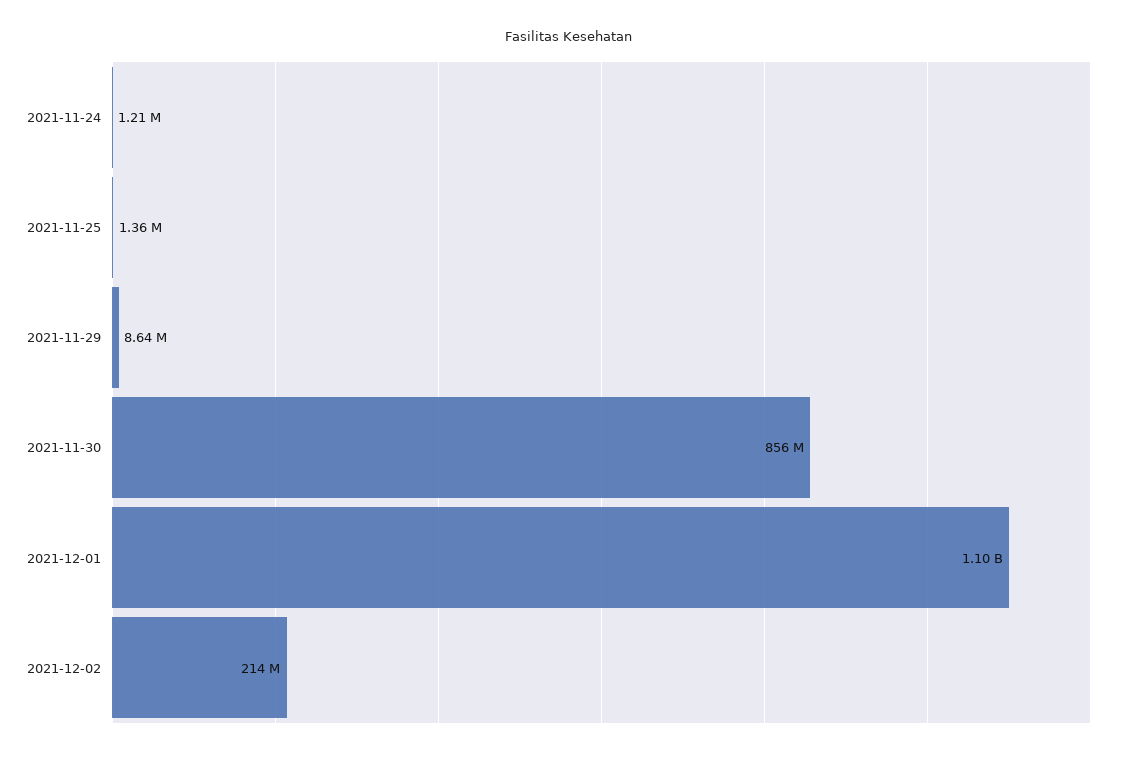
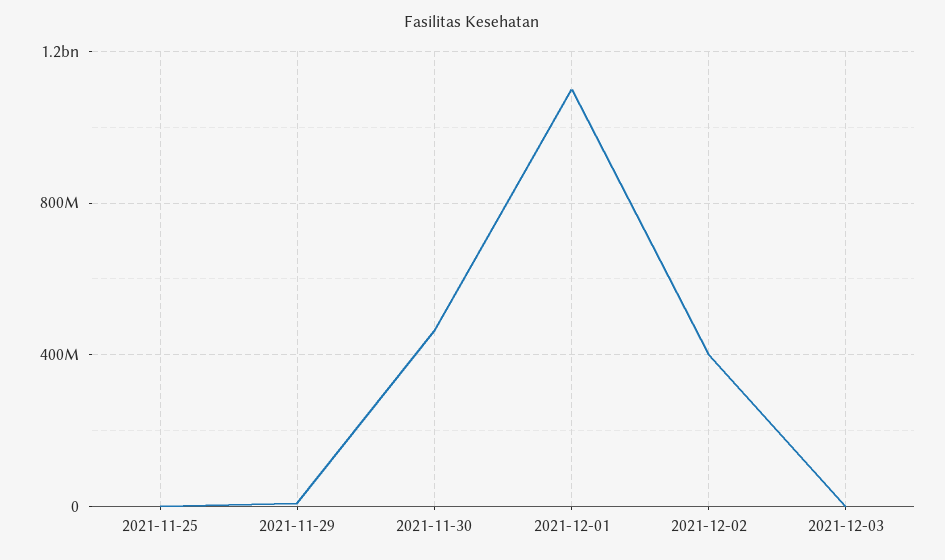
2021-11-24: 1210000 -> none
2021-11-30: 856000000 -> 450000000
2021-12-02: 214000000 -> 400000000
2021-12-03: none -> 0

